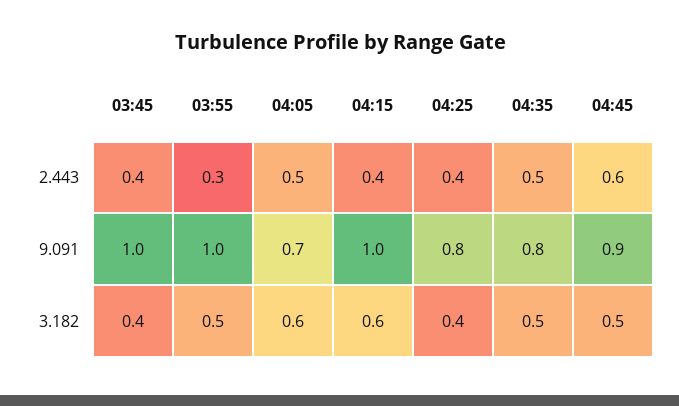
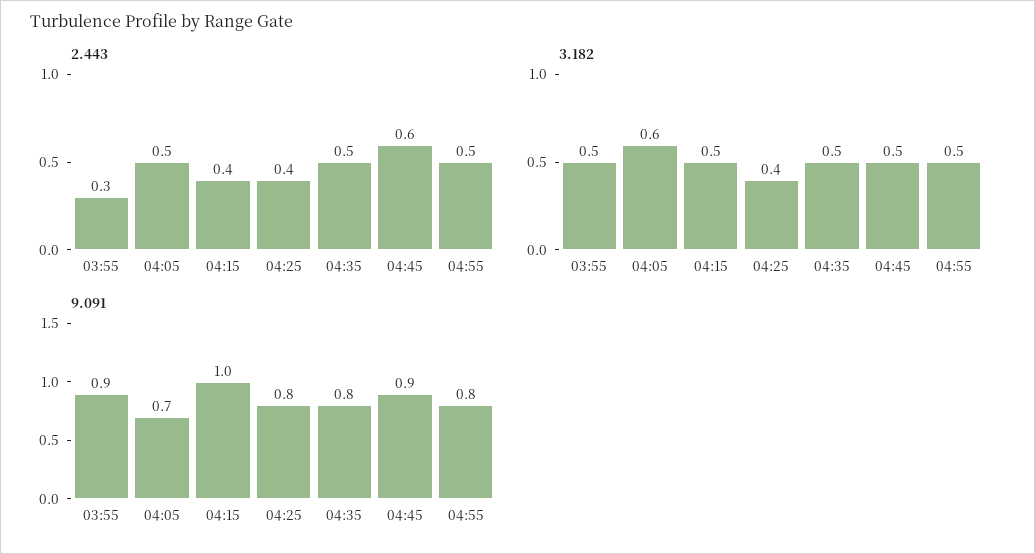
2.443, 03:45: 0.4 -> none
9.091, 03:45: 1 -> none
9.091, 03:55: 1 -> 0.9
3.182, 03:45: 0.4 -> none
3.182, 04:15: 0.6 -> 0.5
2.443, 04:55: none -> 0.5
3.182, 04:55: none -> 0.5
9.091, 04:55: none -> 0.8

